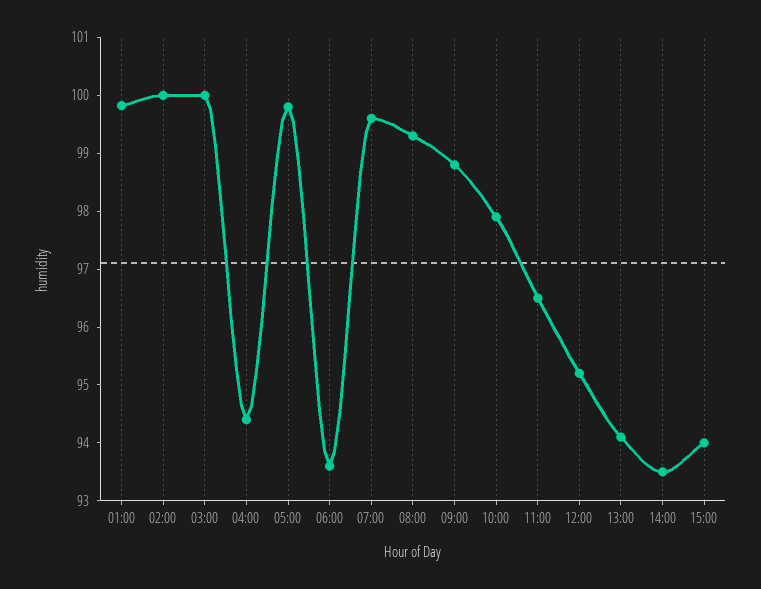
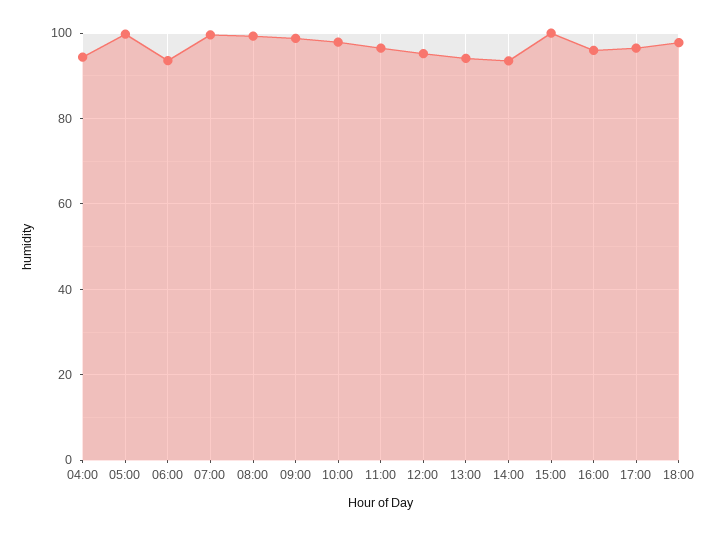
01:00: 99.8 -> none
02:00: 100 -> none
03:00: 100 -> none
15:00: 94 -> 100
16:00: none -> 96
17:00: none -> 96
18:00: none -> 98

